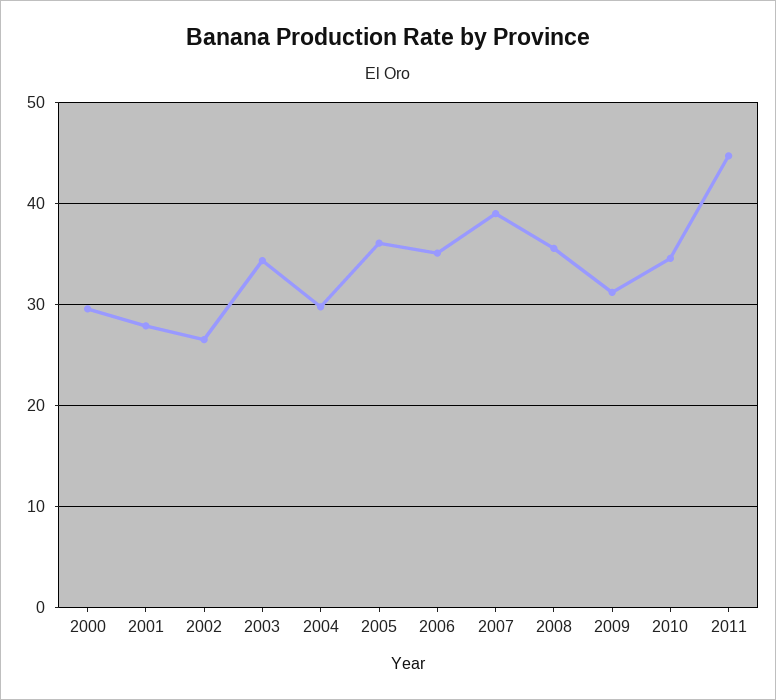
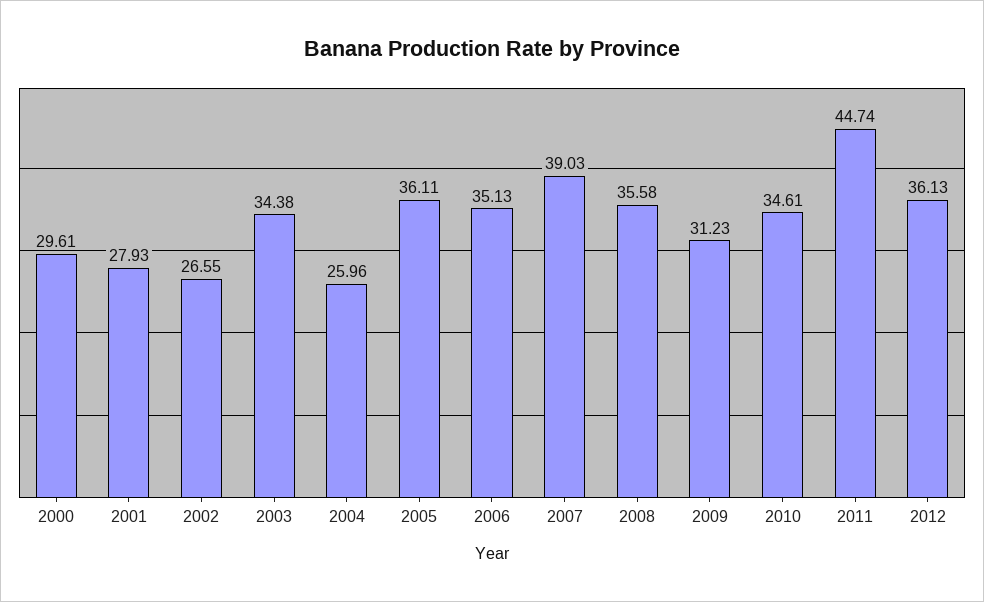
2004: 30 -> 25.96
2012: none -> 36.13

